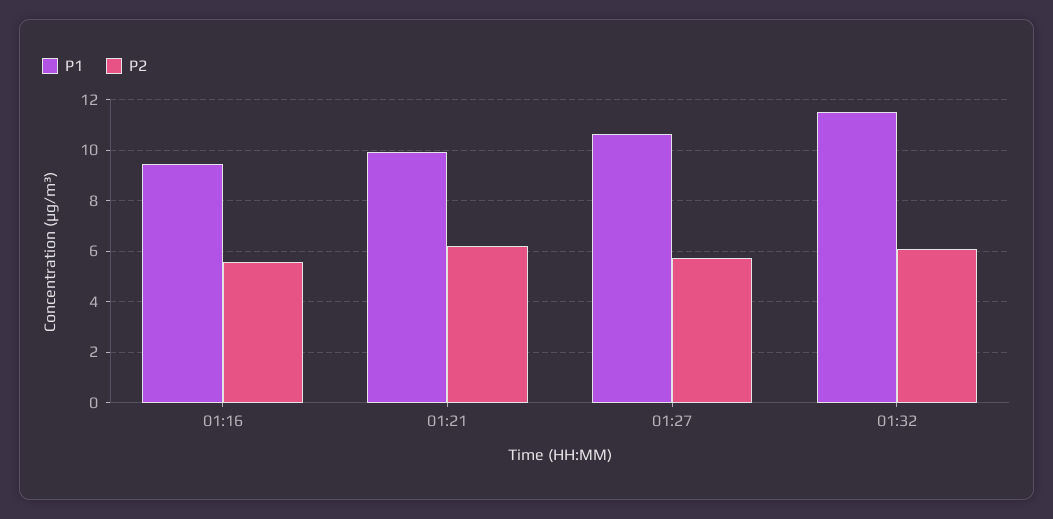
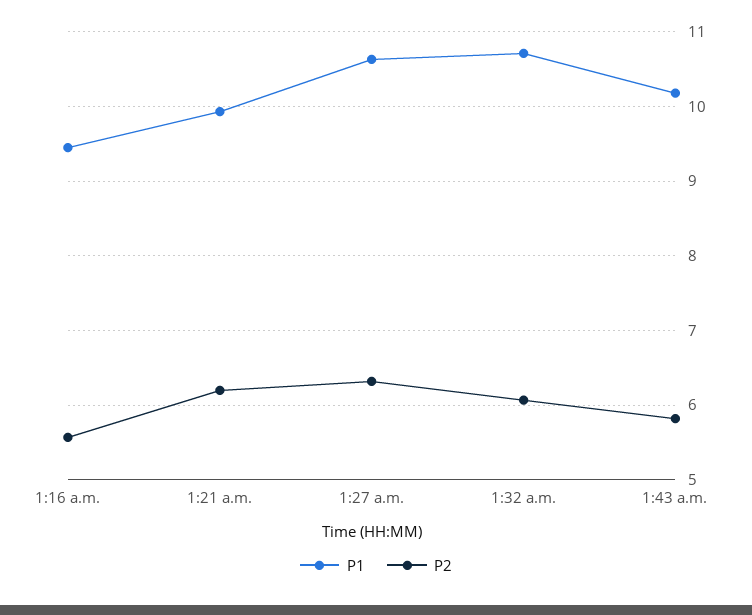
P2, 01:27: 5.75 -> 6.3
P1, 01:32: 11.5 -> 10.7
P1, 1:43 a.m.: none -> 10.2
P2, 1:43 a.m.: none -> 5.8

